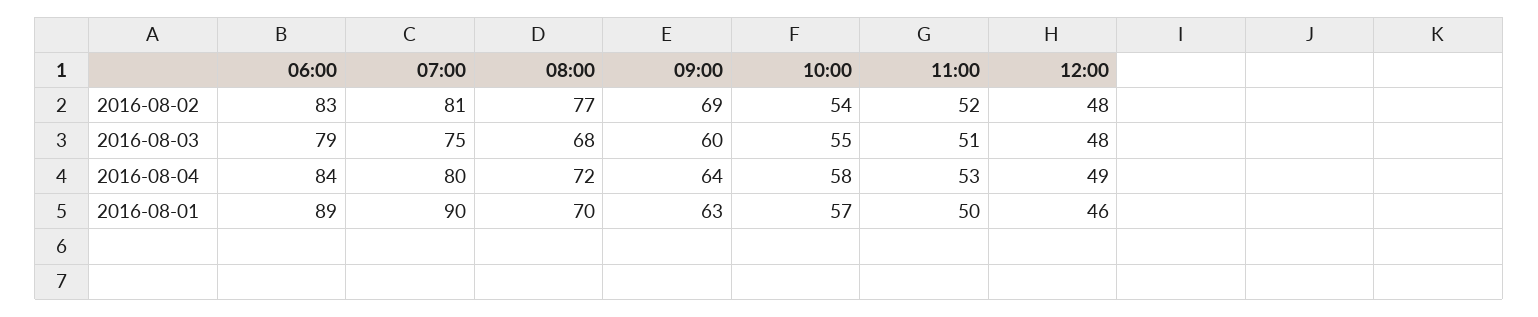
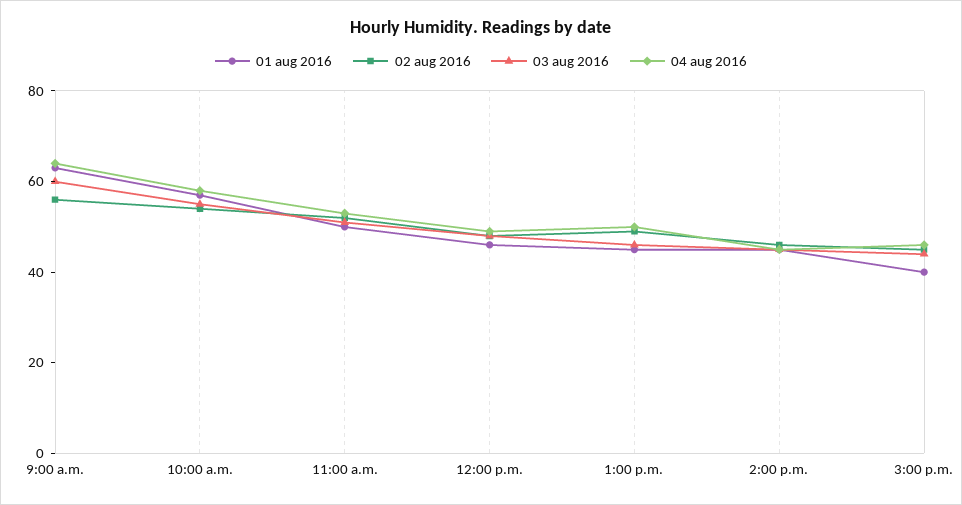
2016-08-02, 06:00: 83 -> none
2016-08-02, 07:00: 81 -> none
2016-08-02, 08:00: 77 -> none
2016-08-02, 09:00: 69 -> 55
2016-08-03, 06:00: 79 -> none
2016-08-03, 07:00: 75 -> none
2016-08-03, 08:00: 68 -> none
2016-08-04, 06:00: 84 -> none
2016-08-04, 07:00: 80 -> none
2016-08-04, 08:00: 72 -> none
2016-08-01, 06:00: 89 -> none
2016-08-01, 07:00: 90 -> none
2016-08-01, 08:00: 70 -> none
2016-08-01, 1:00 p.m.: none -> 45
2016-08-02, 1:00 p.m.: none -> 50
2016-08-03, 1:00 p.m.: none -> 45
2016-08-04, 1:00 p.m.: none -> 50
2016-08-01, 2:00 p.m.: none -> 45
2016-08-02, 2:00 p.m.: none -> 45
2016-08-03, 2:00 p.m.: none -> 45
2016-08-04, 2:00 p.m.: none -> 45
2016-08-01, 3:00 p.m.: none -> 40
2016-08-02, 3:00 p.m.: none -> 45
2016-08-03, 3:00 p.m.: none -> 45
2016-08-04, 3:00 p.m.: none -> 45

